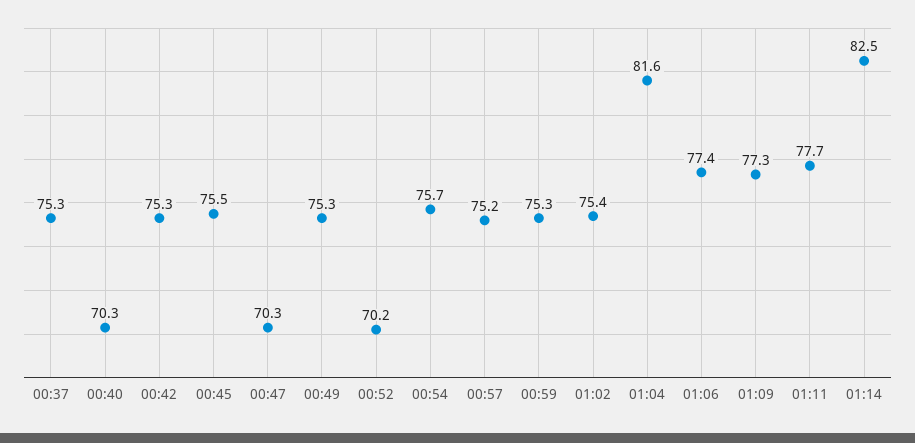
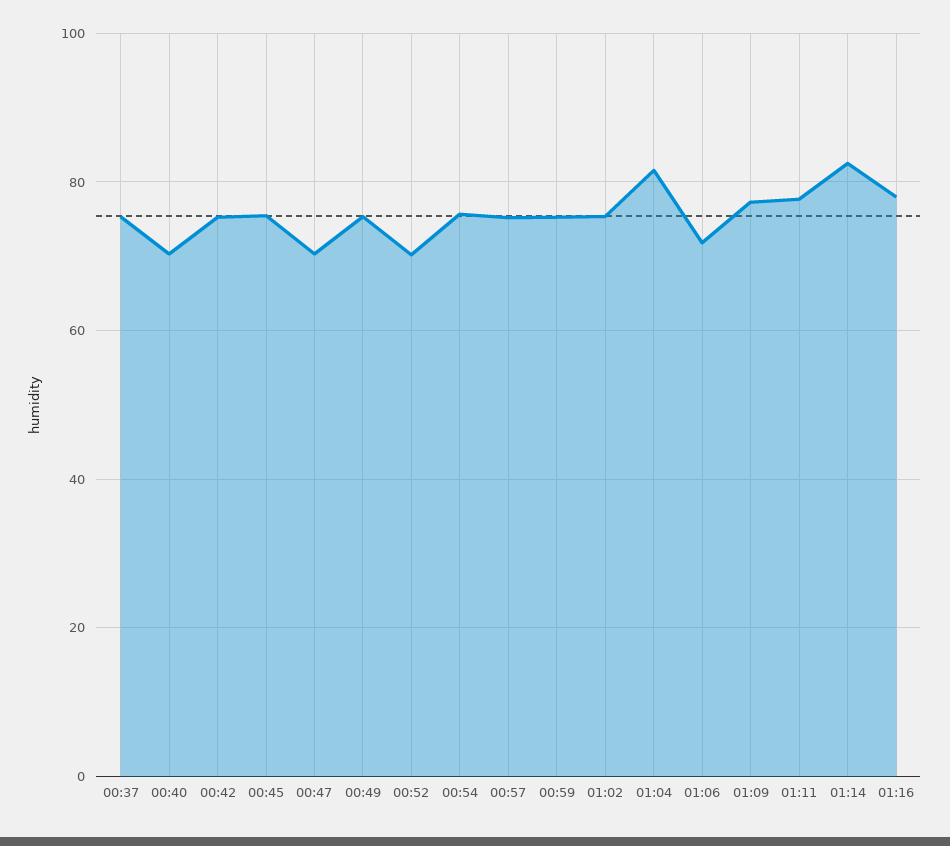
01:06: 77.4 -> 72
01:16: none -> 78

